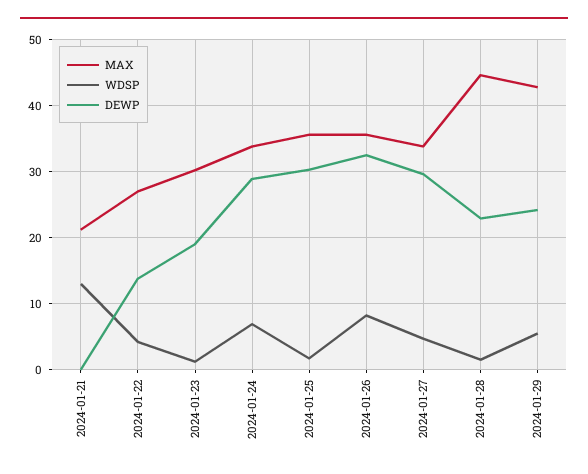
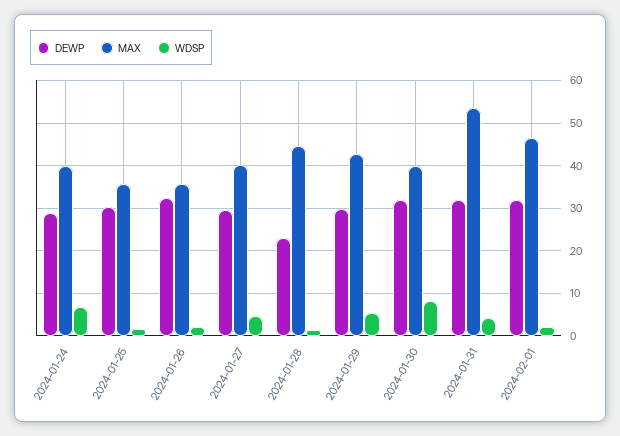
MAX, 2024-01-21: 21 -> none
WDSP, 2024-01-21: 13 -> none
DEWP, 2024-01-21: 0 -> none
MAX, 2024-01-22: 27 -> none
WDSP, 2024-01-22: 4 -> none
DEWP, 2024-01-22: 14 -> none
MAX, 2024-01-23: 30 -> none
WDSP, 2024-01-23: 1 -> none
DEWP, 2024-01-23: 19 -> none
MAX, 2024-01-24: 34 -> 40
WDSP, 2024-01-26: 8 -> 2
MAX, 2024-01-27: 34 -> 40
DEWP, 2024-01-29: 24 -> 30
DEWP, 2024-01-30: none -> 32
MAX, 2024-01-30: none -> 40
WDSP, 2024-01-30: none -> 8
DEWP, 2024-01-31: none -> 32
MAX, 2024-01-31: none -> 54
WDSP, 2024-01-31: none -> 4
DEWP, 2024-02-01: none -> 32
MAX, 2024-02-01: none -> 46
WDSP, 2024-02-01: none -> 2

